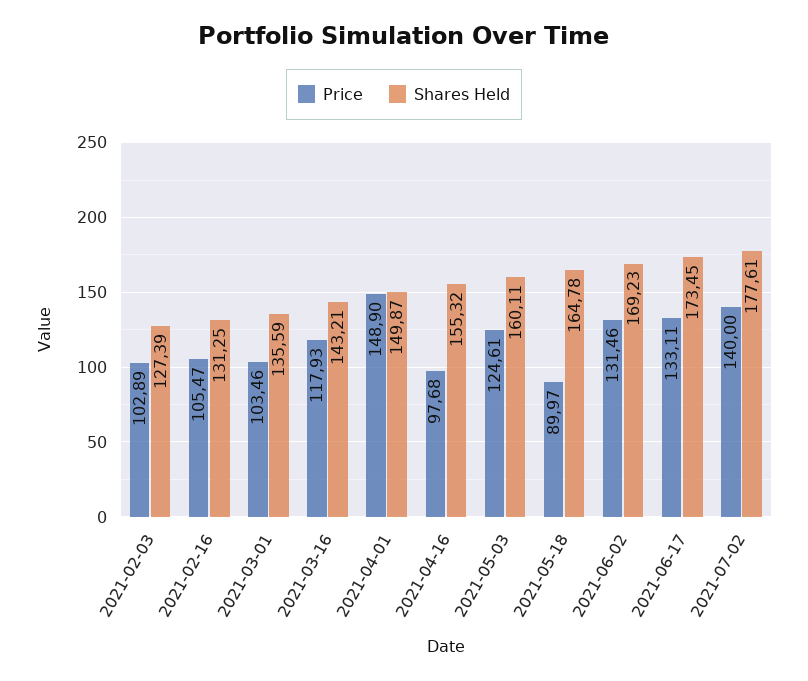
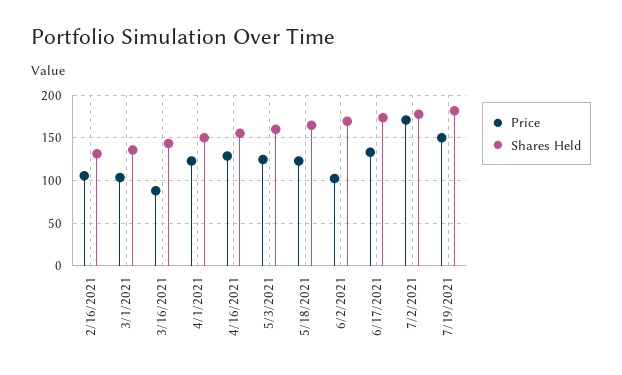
Price, 2021-02-03: 102.89 -> none
Shares Held, 2021-02-03: 127.39 -> none
Price, 2021-03-16: 117.93 -> 90
Price, 2021-04-01: 148.9 -> 120
Price, 2021-04-16: 97.68 -> 130
Price, 2021-05-18: 89.97 -> 120
Price, 2021-06-02: 131.46 -> 100
Price, 2021-07-02: 140 -> 170
Price, 7/19/2021: none -> 150
Shares Held, 7/19/2021: none -> 180

